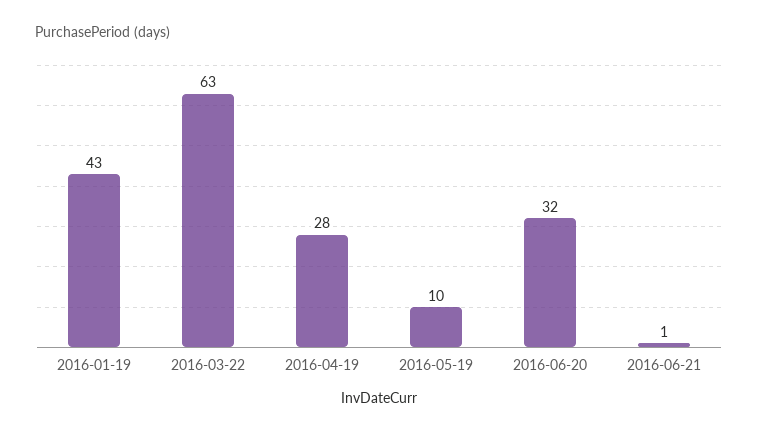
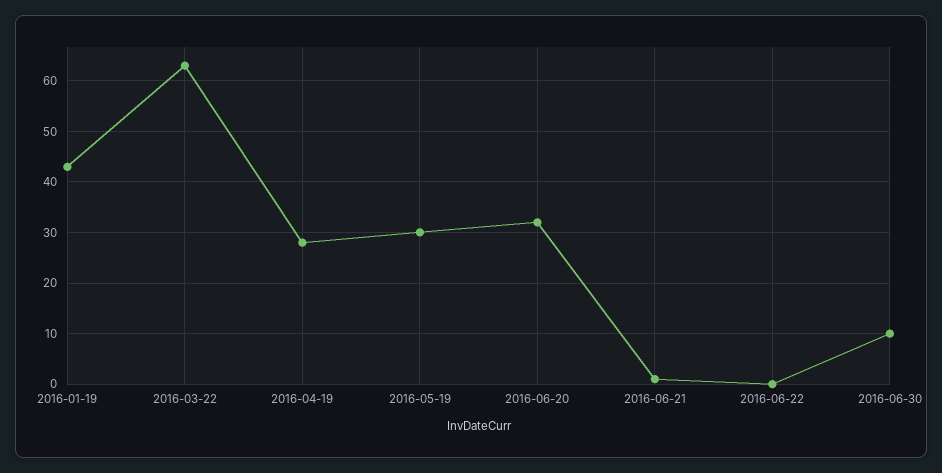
2016-05-19: 10 -> 30
2016-06-22: none -> 0
2016-06-30: none -> 10

